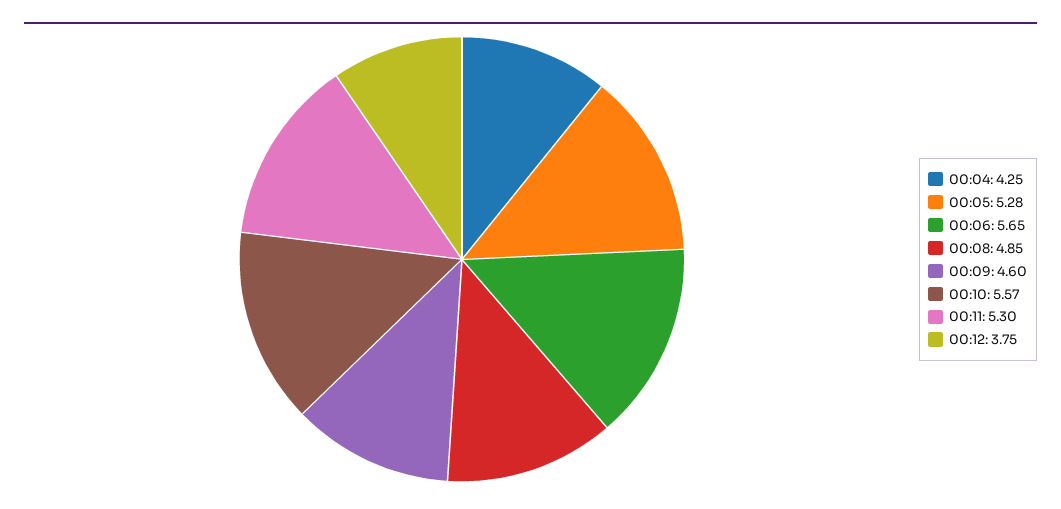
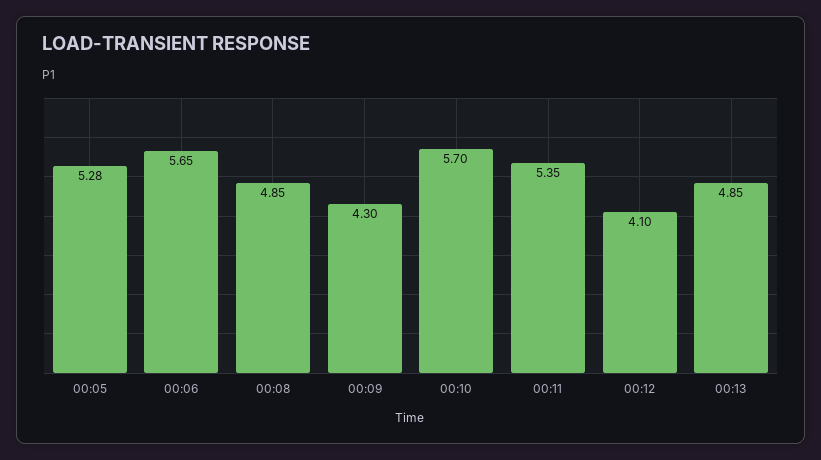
00:04: 4.25 -> none
00:09: 4.6 -> 4.3
00:10: 5.57 -> 5.7
00:11: 5.3 -> 5.35
00:12: 3.75 -> 4.1
00:13: none -> 4.85

